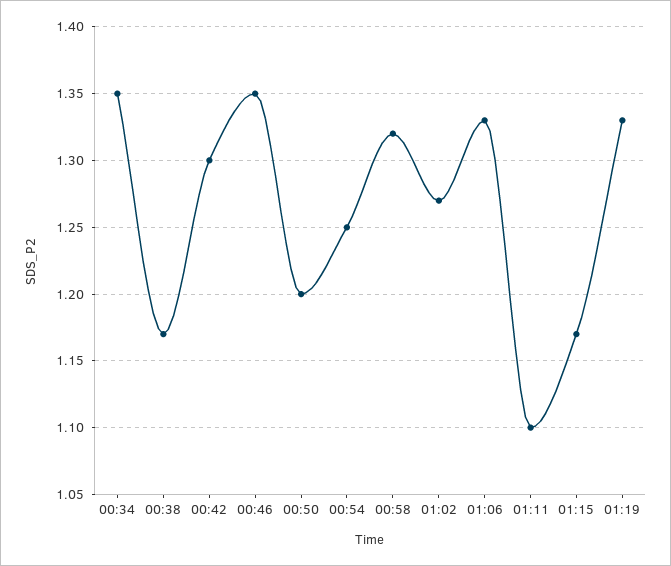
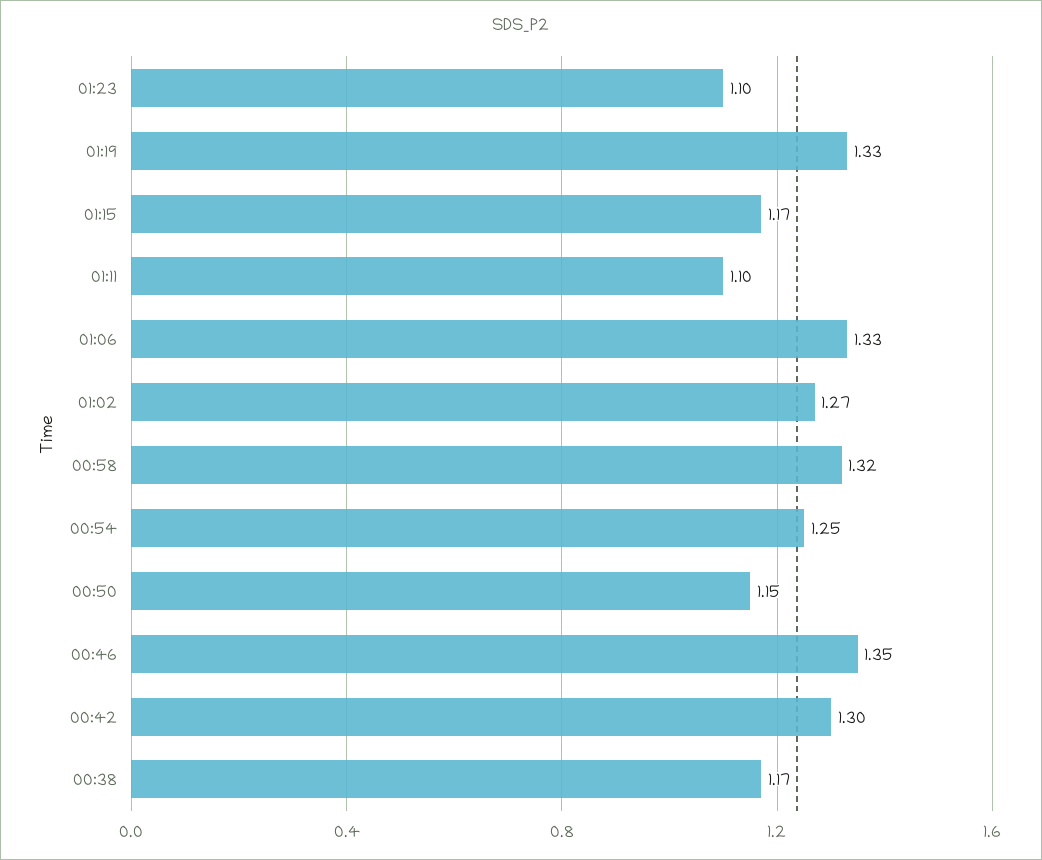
00:34: 1.35 -> none
00:50: 1.2 -> 1.15
01:23: none -> 1.1

